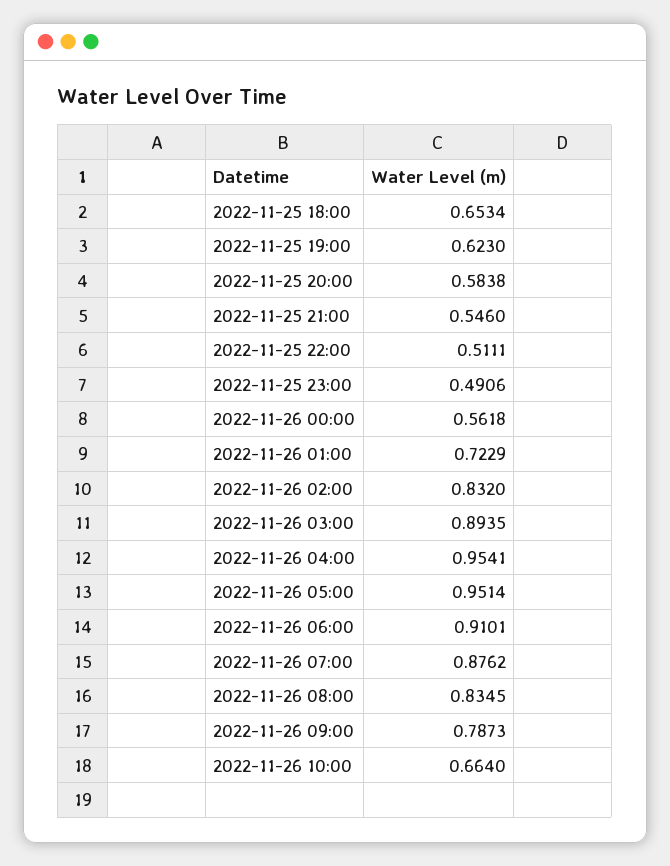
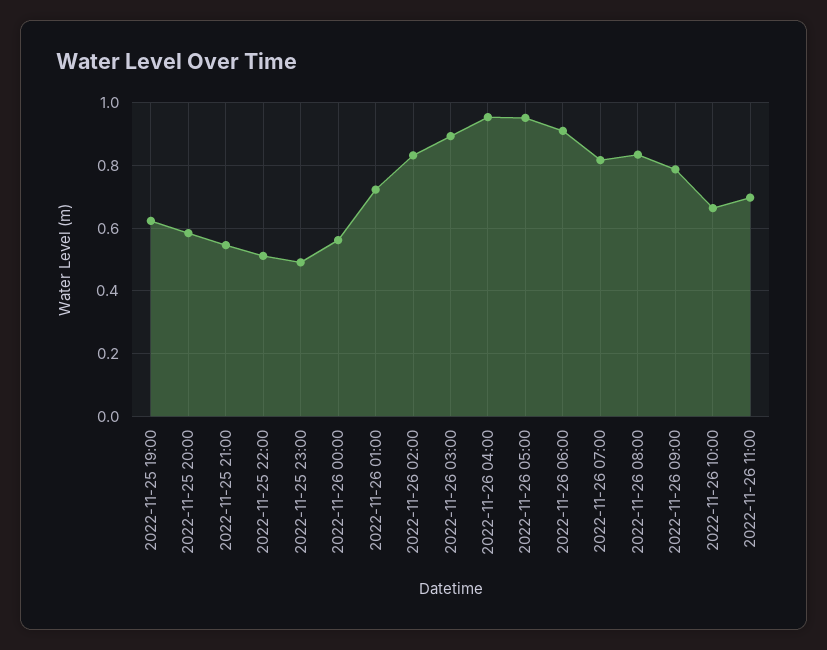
2022-11-25 18:00: 0.6534 -> none
2022-11-26 07:00: 0.8762 -> 0.82
2022-11-26 11:00: none -> 0.7

